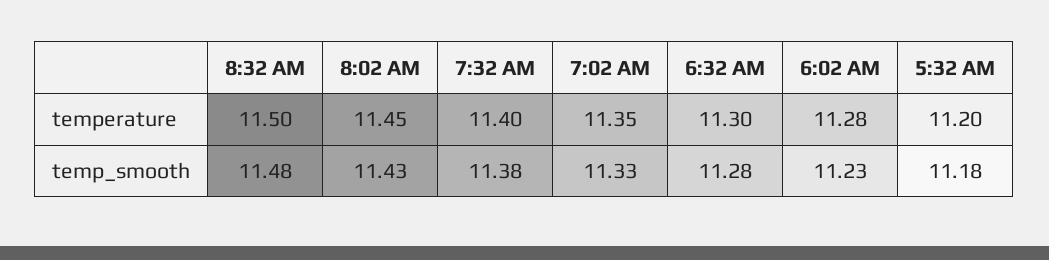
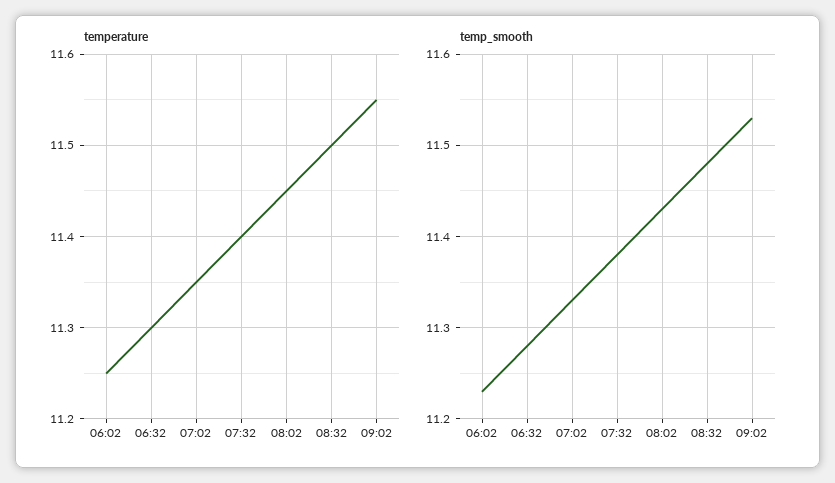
temperature, 6:02 AM: 11.28 -> 11.25
temperature, 5:32 AM: 11.2 -> none
temp_smooth, 5:32 AM: 11.18 -> none
temperature, 09:02: none -> 11.55
temp_smooth, 09:02: none -> 11.53

